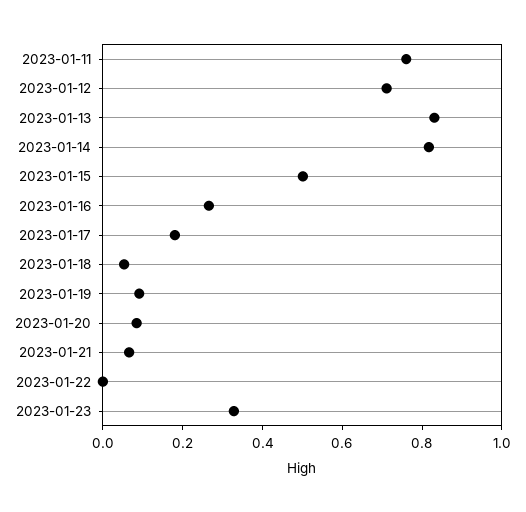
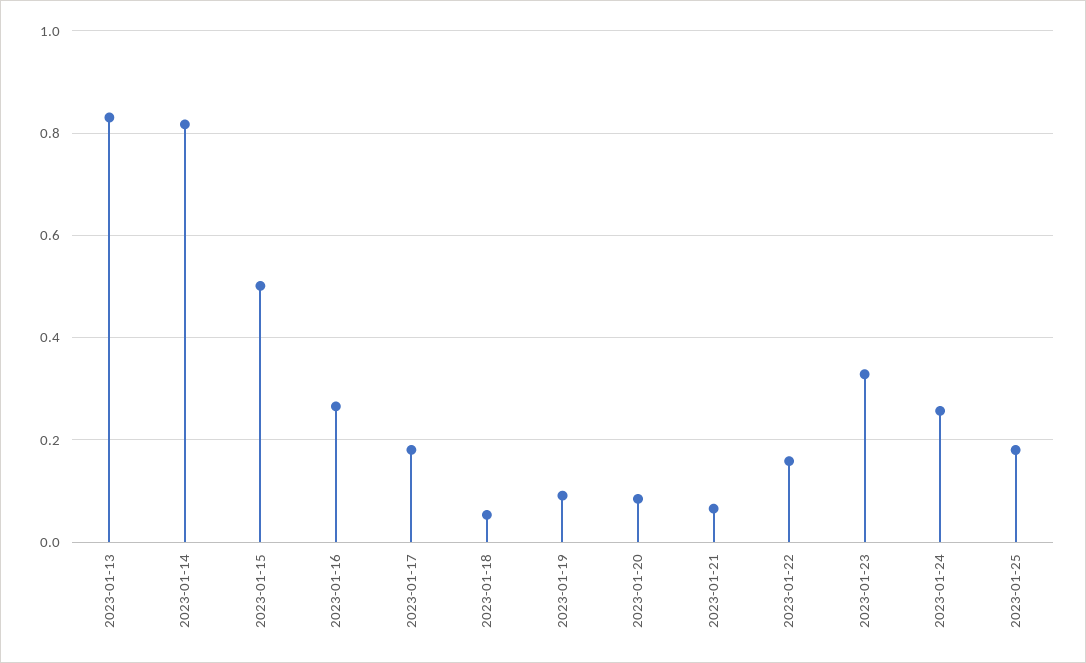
2023-01-11: 0.75 -> none
2023-01-12: 0.7 -> none
2023-01-22: 0 -> 0.16
2023-01-24: none -> 0.26
2023-01-25: none -> 0.18

